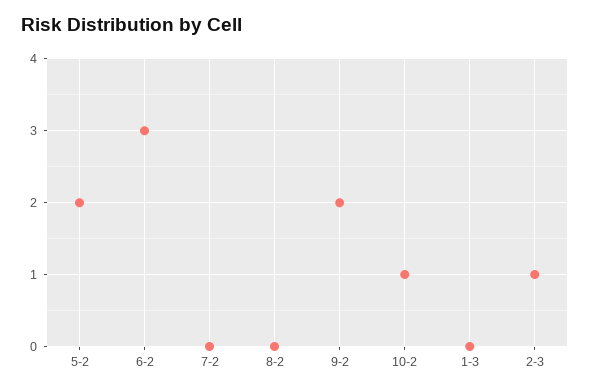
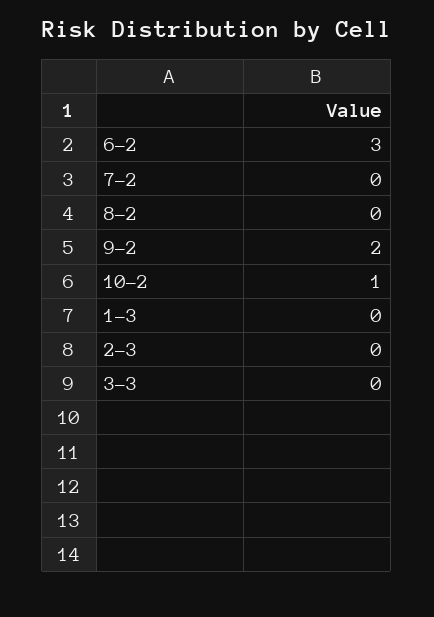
5-2: 2 -> none
2-3: 1 -> 0
3-3: none -> 0

